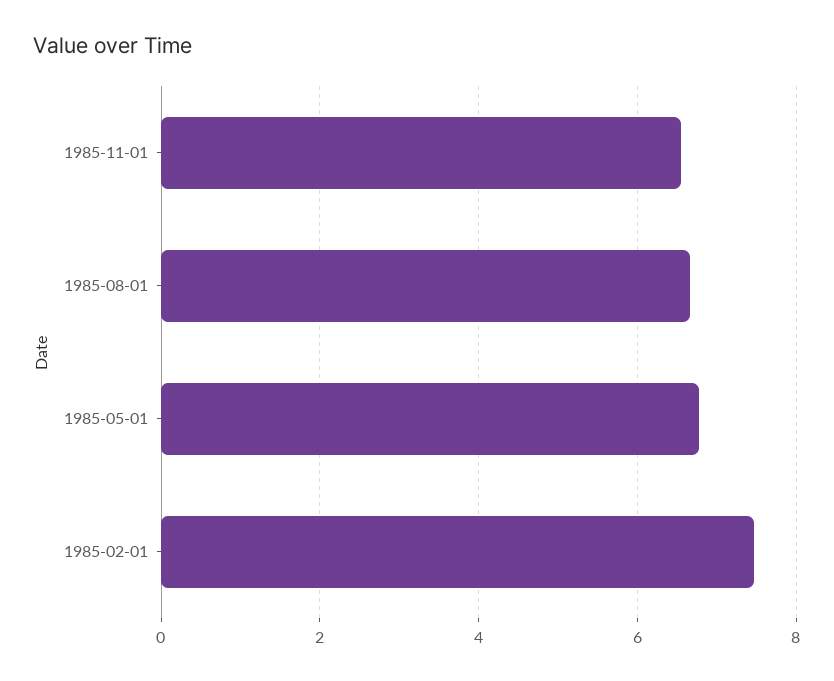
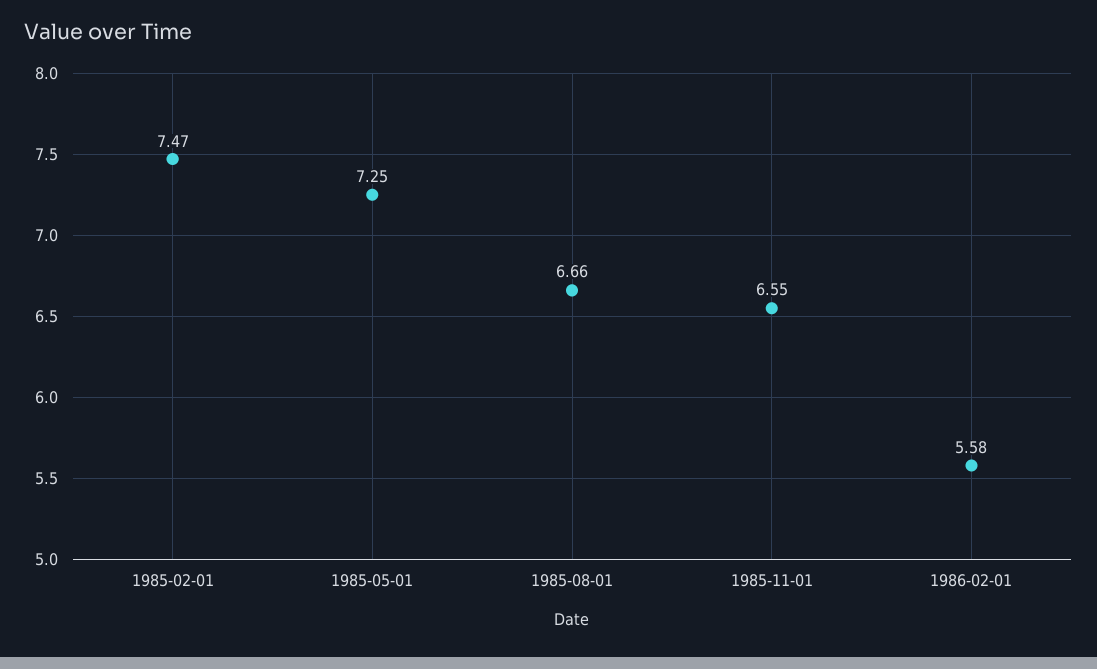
1985-05-01: 6.8 -> 7.25
1986-02-01: none -> 5.58

